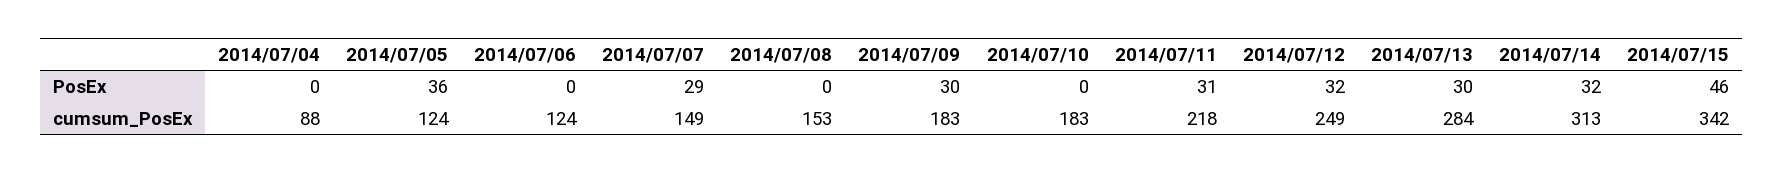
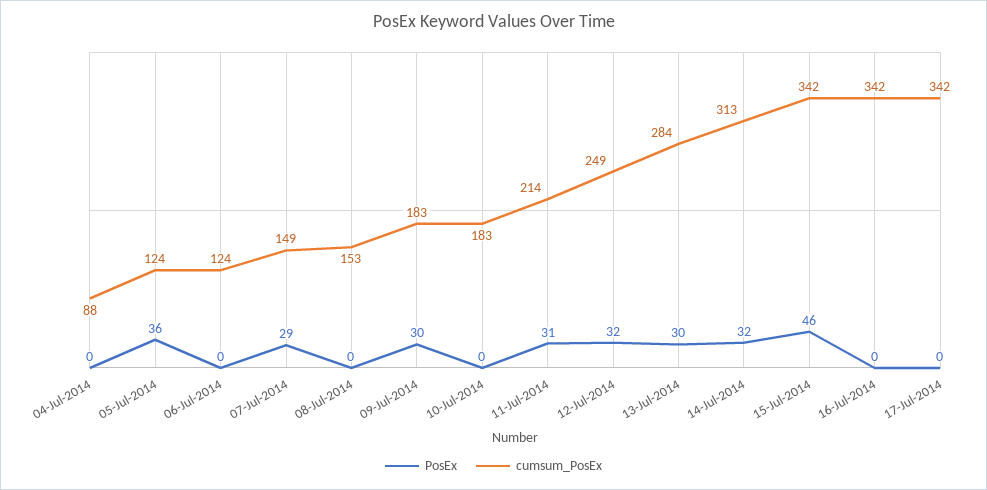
cumsum_PosEx, 2014/07/11: 218 -> 214
PosEx, 16-Jul-2014: none -> 0
cumsum_PosEx, 16-Jul-2014: none -> 342
PosEx, 17-Jul-2014: none -> 0
cumsum_PosEx, 17-Jul-2014: none -> 342

